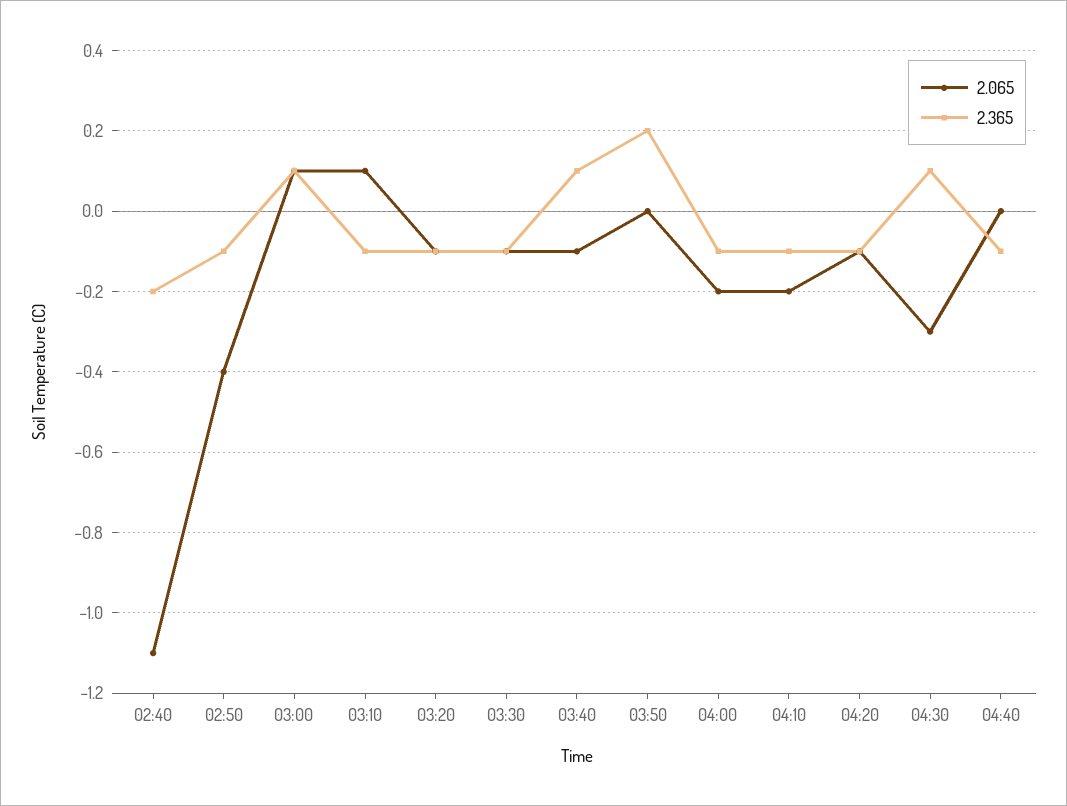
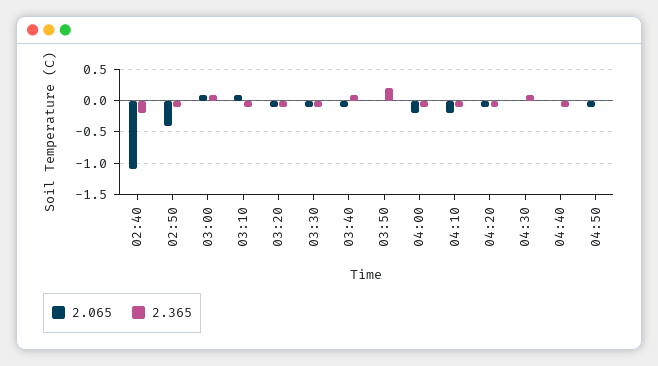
2.065, 04:30: -0.3 -> 0
2.065, 04:50: none -> -0.1
2.365, 04:50: none -> 0

